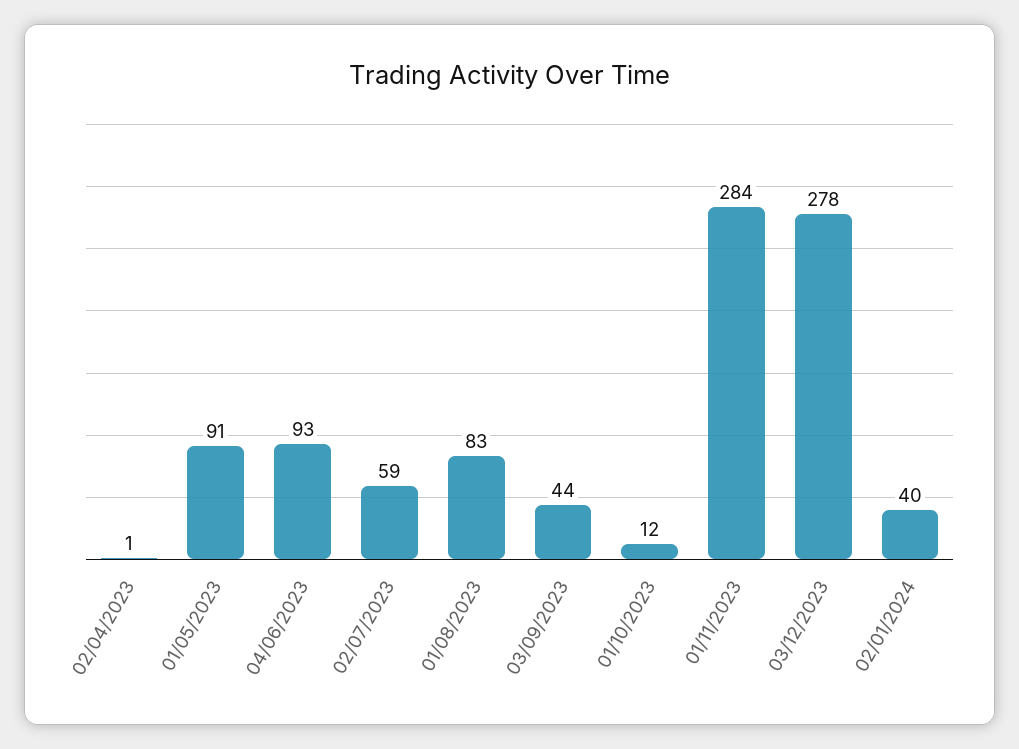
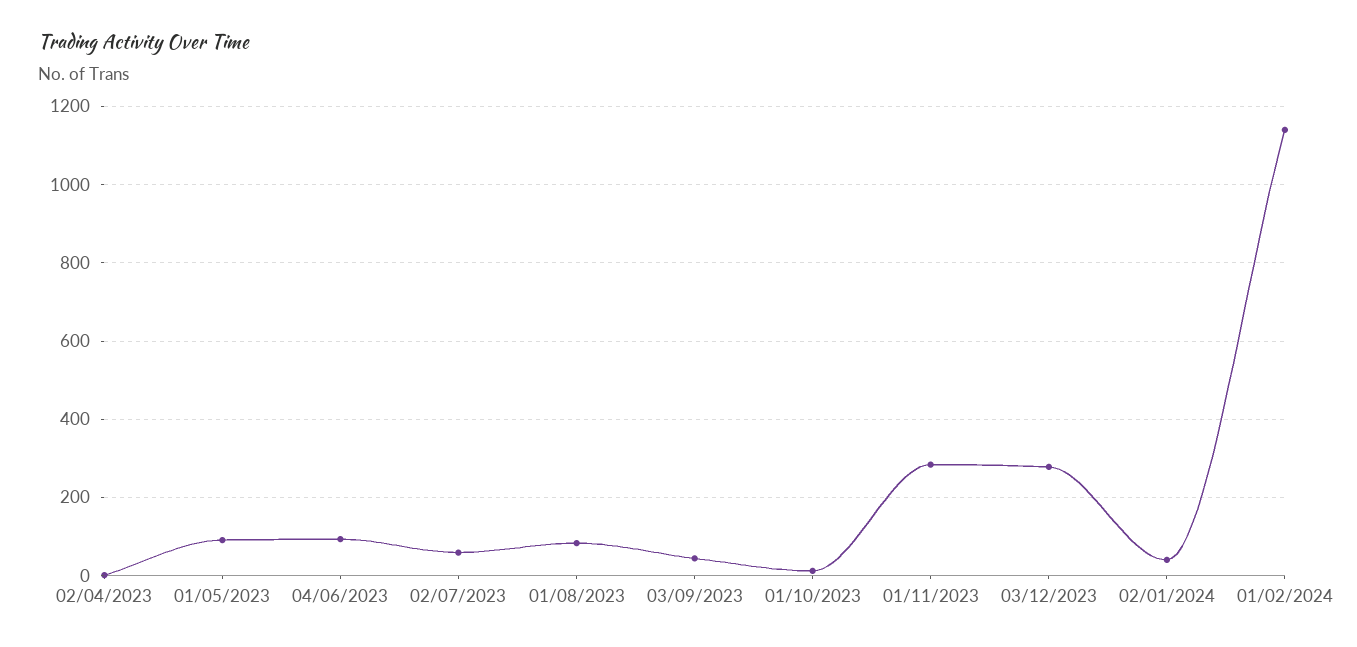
01/02/2024: none -> 1140

